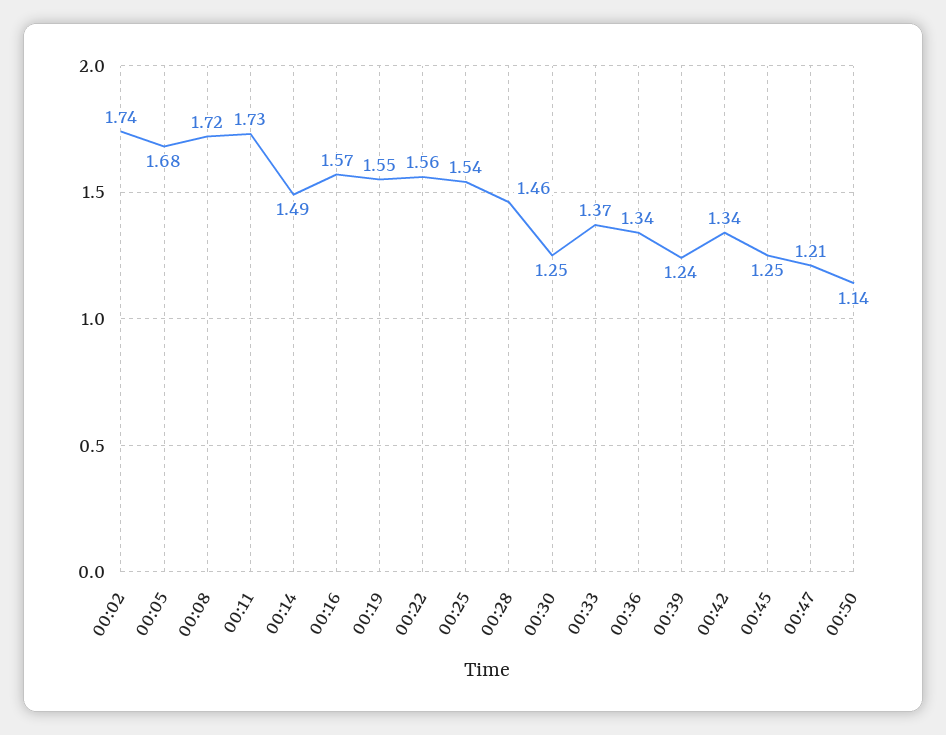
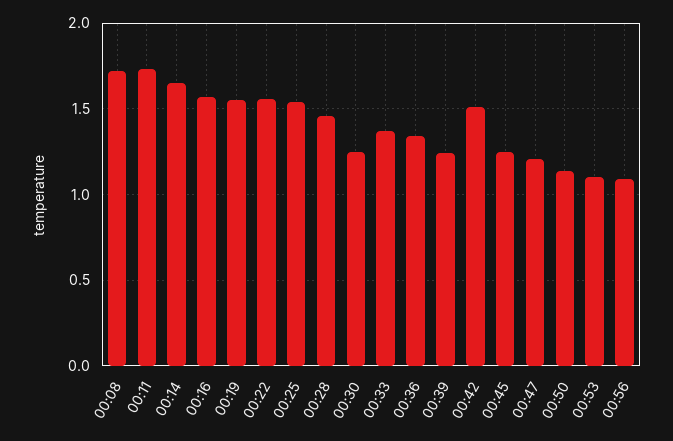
00:02: 1.74 -> none
00:05: 1.68 -> none
00:14: 1.49 -> 1.65
00:42: 1.34 -> 1.5
00:53: none -> 1.1
00:56: none -> 1.1

